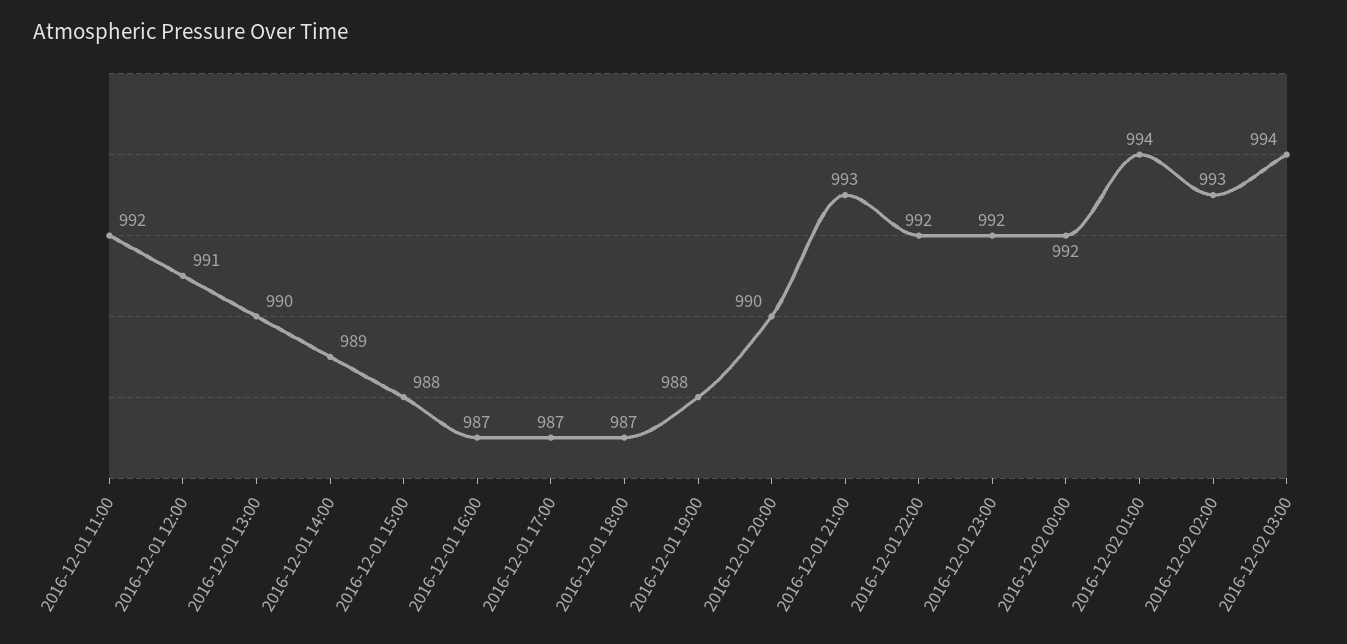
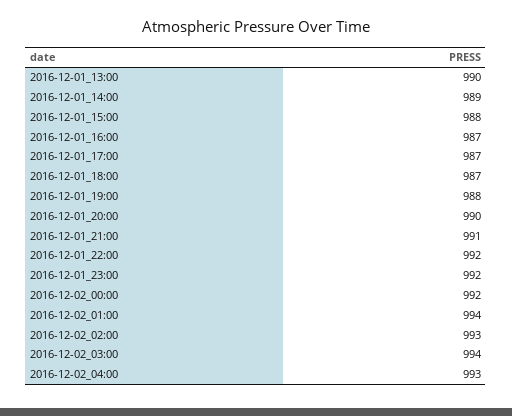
2016-12-01 11:00: 992 -> none
2016-12-01 12:00: 991 -> none
2016-12-01 21:00: 993 -> 991
2016-12-02_04:00: none -> 993

